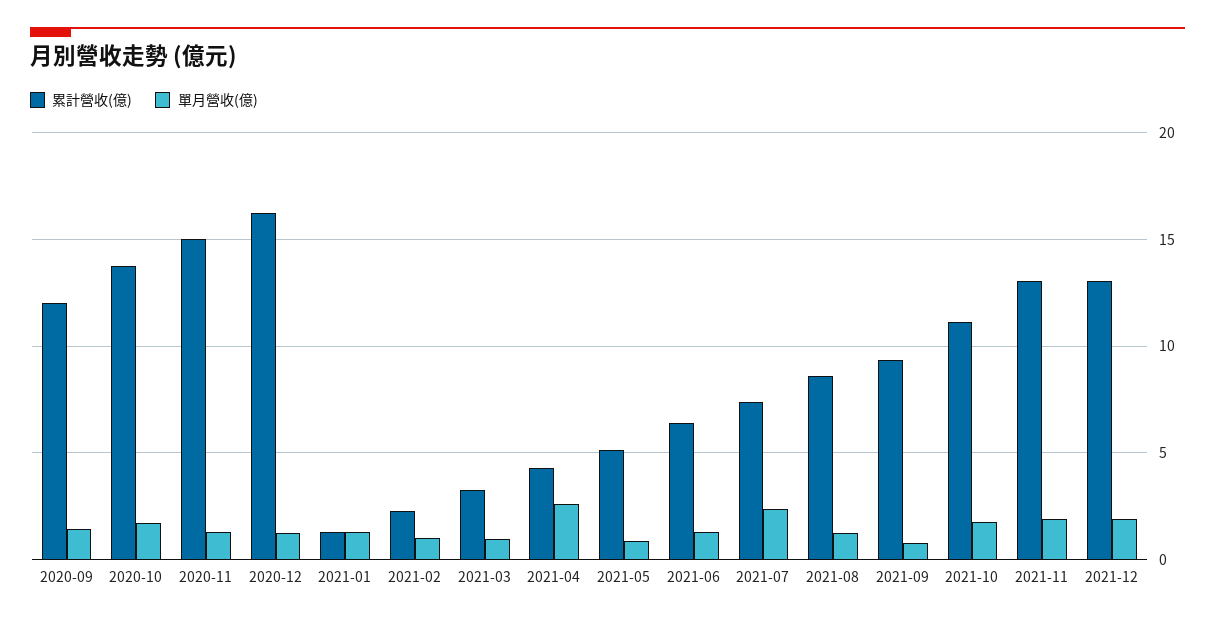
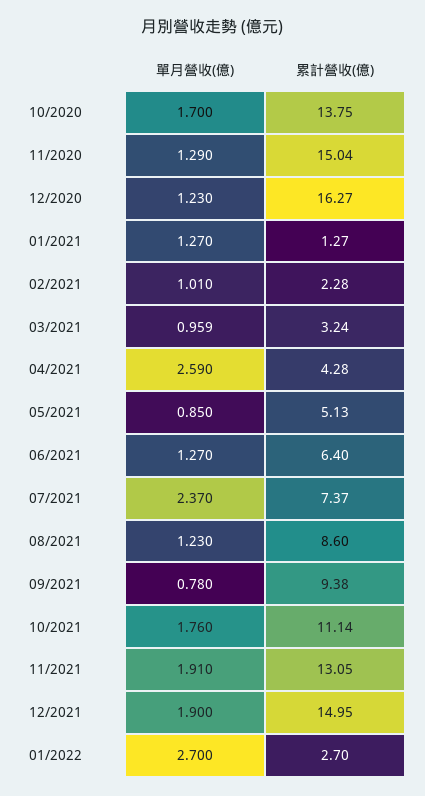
累計營收(億), 2020-09: 12 -> none
單月營收(億), 2020-09: 1.5 -> none
累計營收(億), 2021-12: 13 -> 14.95
單月營收(億), 01/2022: none -> 2.7
累計營收(億), 01/2022: none -> 2.7

